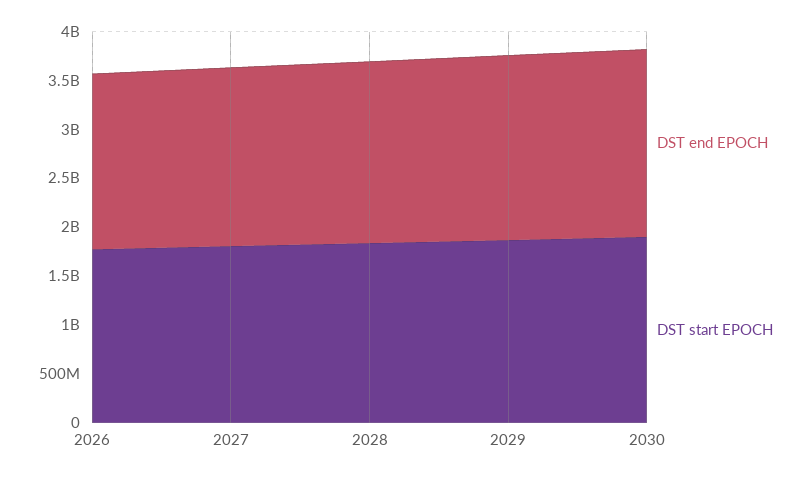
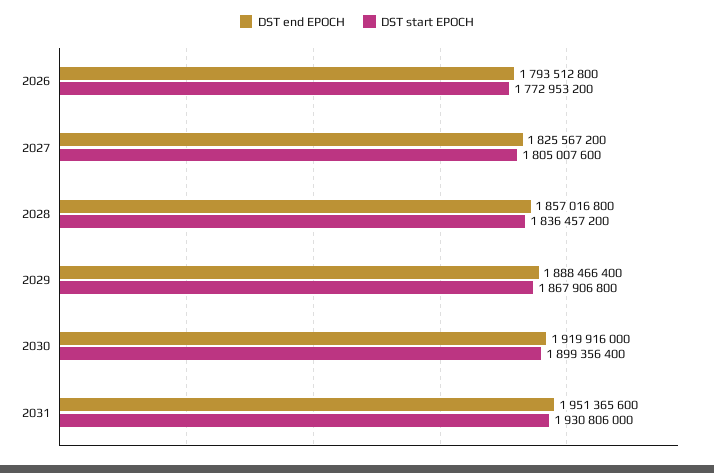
DST end EPOCH, 2031: none -> 1951365600
DST start EPOCH, 2031: none -> 1930806000

